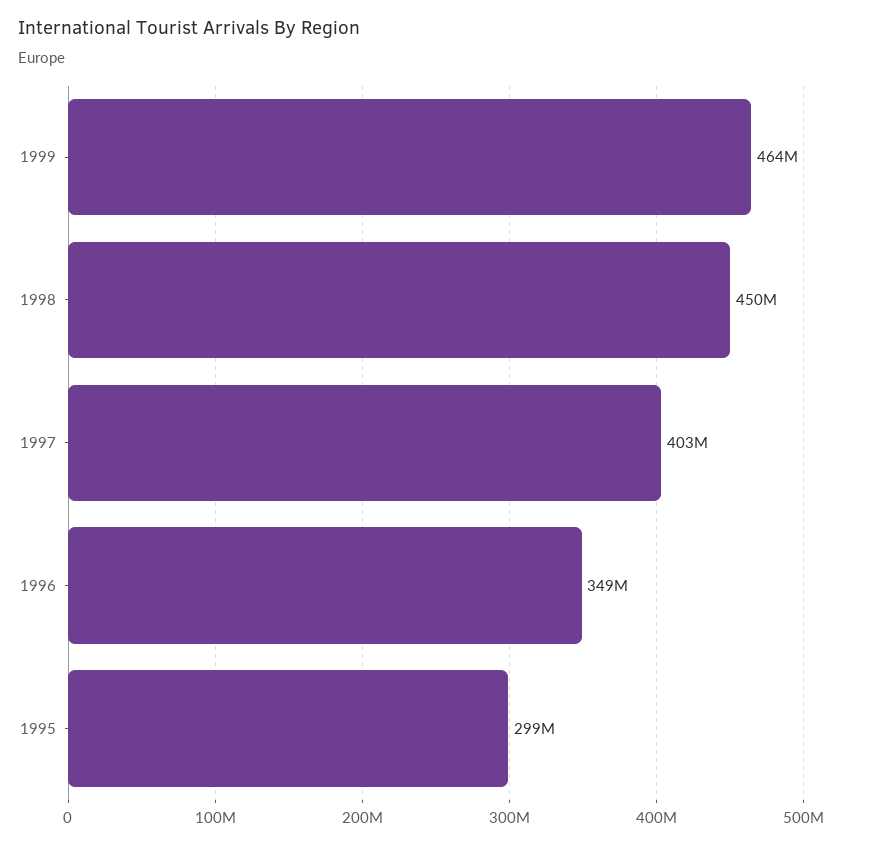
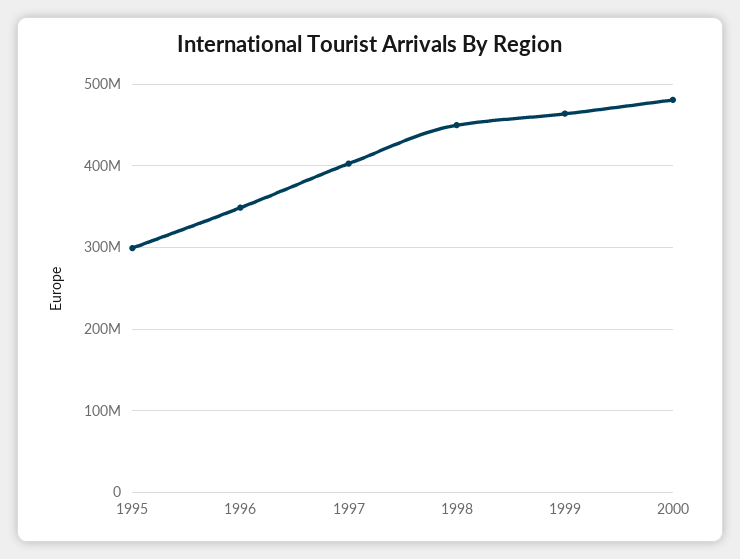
2000: none -> 480000000

